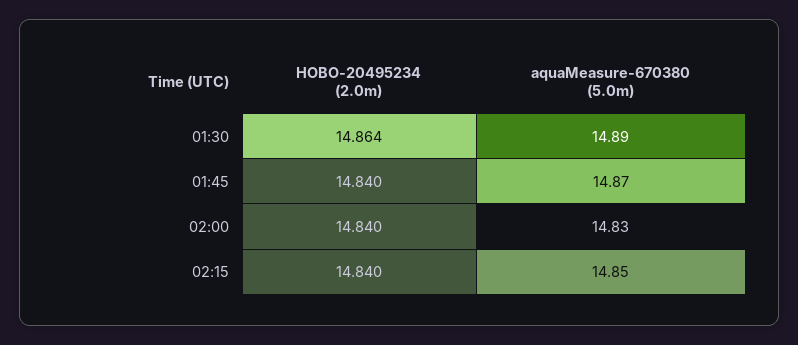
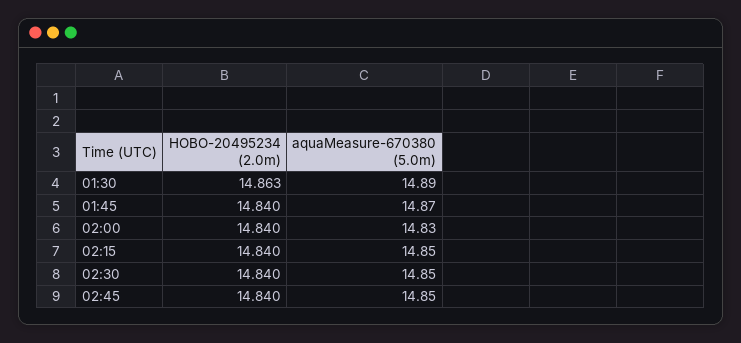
HOBO-20495234 (2.0m), 01:30: 14.864 -> 14.863
HOBO-20495234 (2.0m), 02:30: none -> 14.84
aquaMeasure-670380 (5.0m), 02:30: none -> 14.85
HOBO-20495234 (2.0m), 02:45: none -> 14.84
aquaMeasure-670380 (5.0m), 02:45: none -> 14.85

